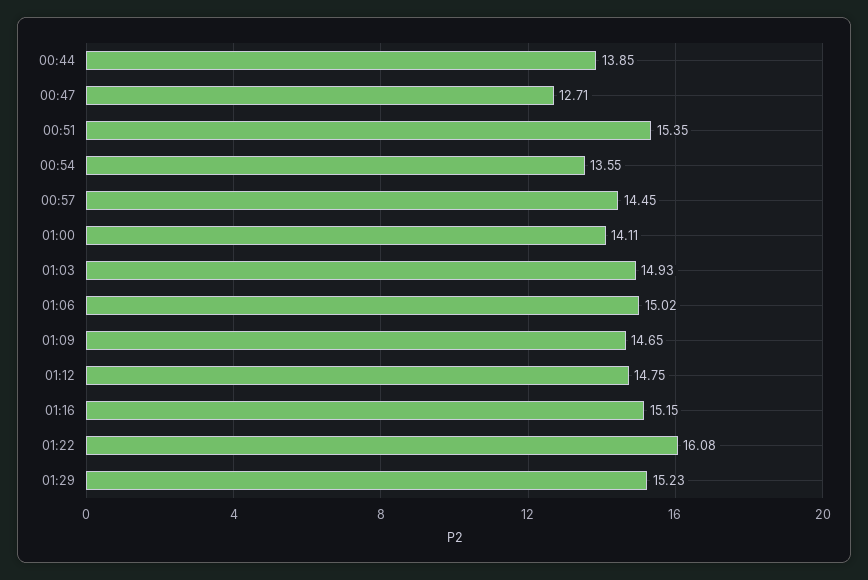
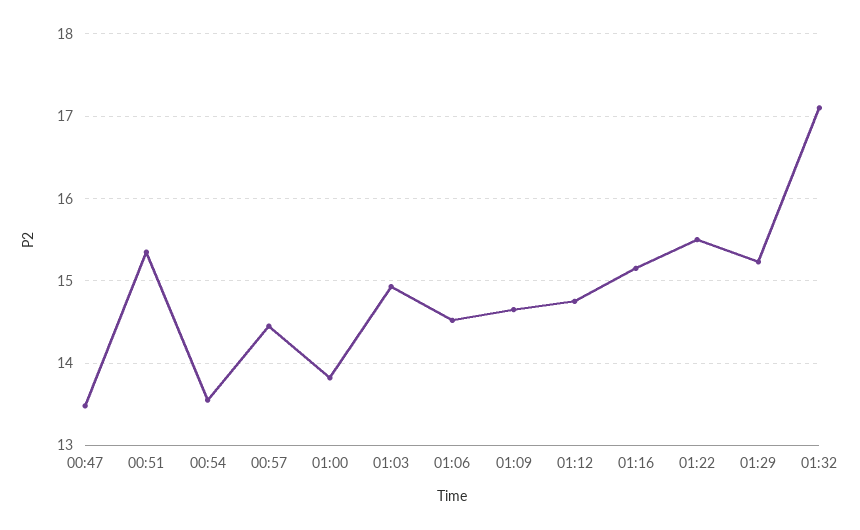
00:44: 13.85 -> none
00:47: 12.71 -> 13.5
01:00: 14.11 -> 13.8
01:06: 15.02 -> 14.5
01:22: 16.08 -> 15.5
01:32: none -> 17.1

